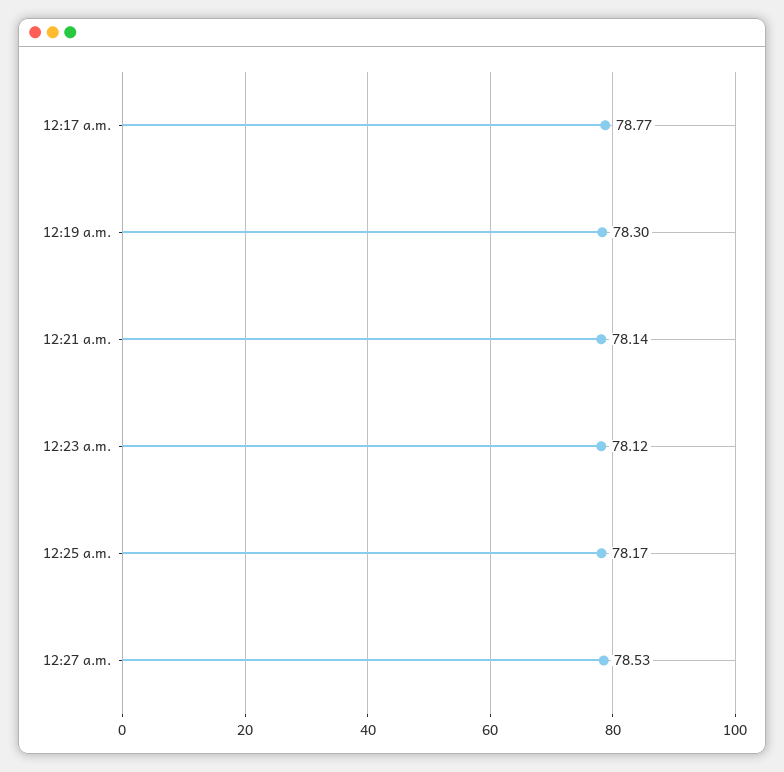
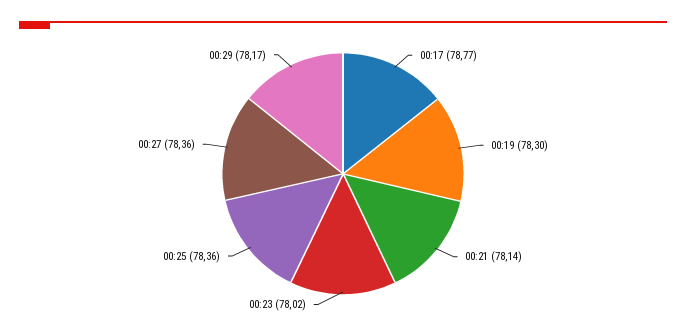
12:23 a.m.: 78.12 -> 78.02
12:25 a.m.: 78.17 -> 78.36
12:27 a.m.: 78.53 -> 78.36
00:29: none -> 78.17

